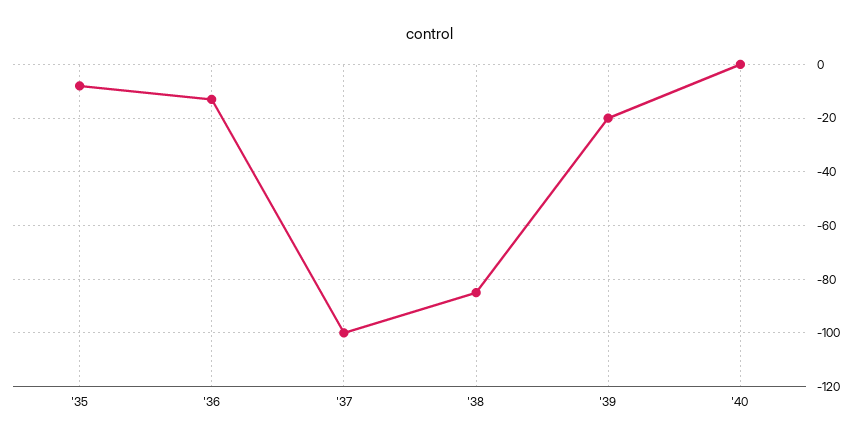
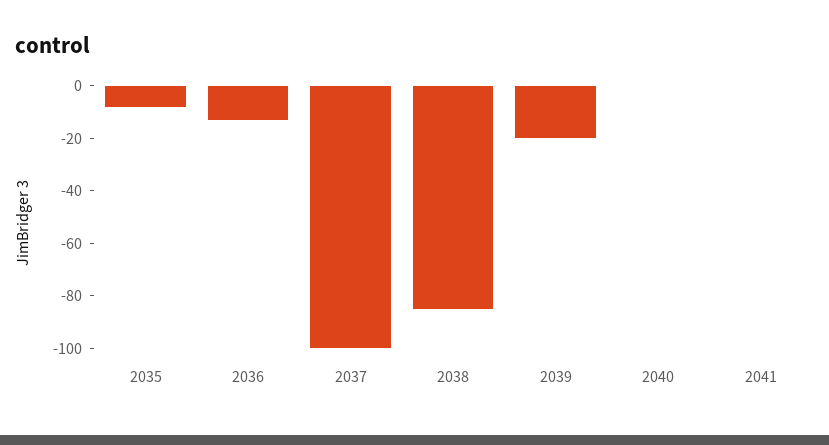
2041: none -> 0

